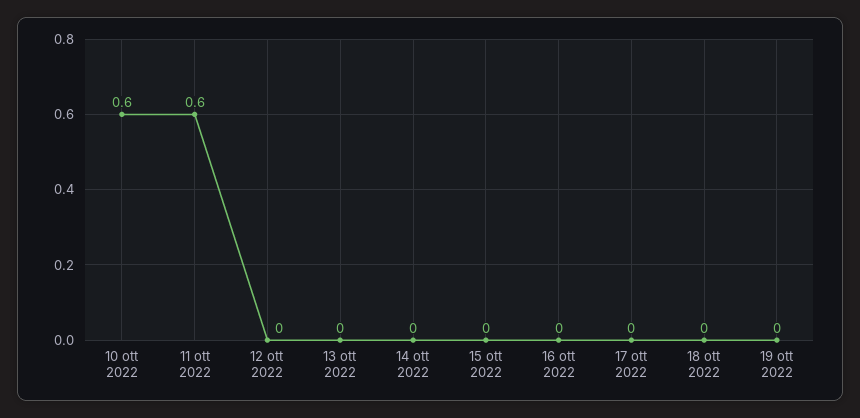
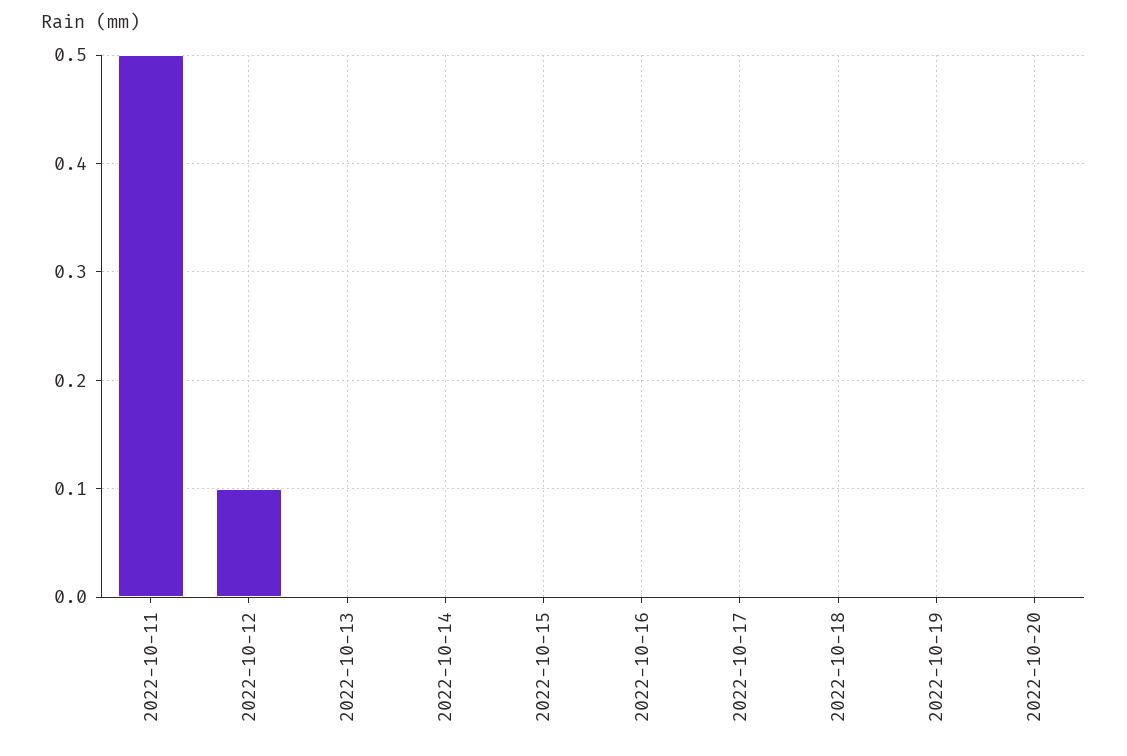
10 ott 2022: 0.6 -> none
11 ott 2022: 0.6 -> 0.5
12 ott 2022: 0 -> 0.1
2022-10-20: none -> 0

